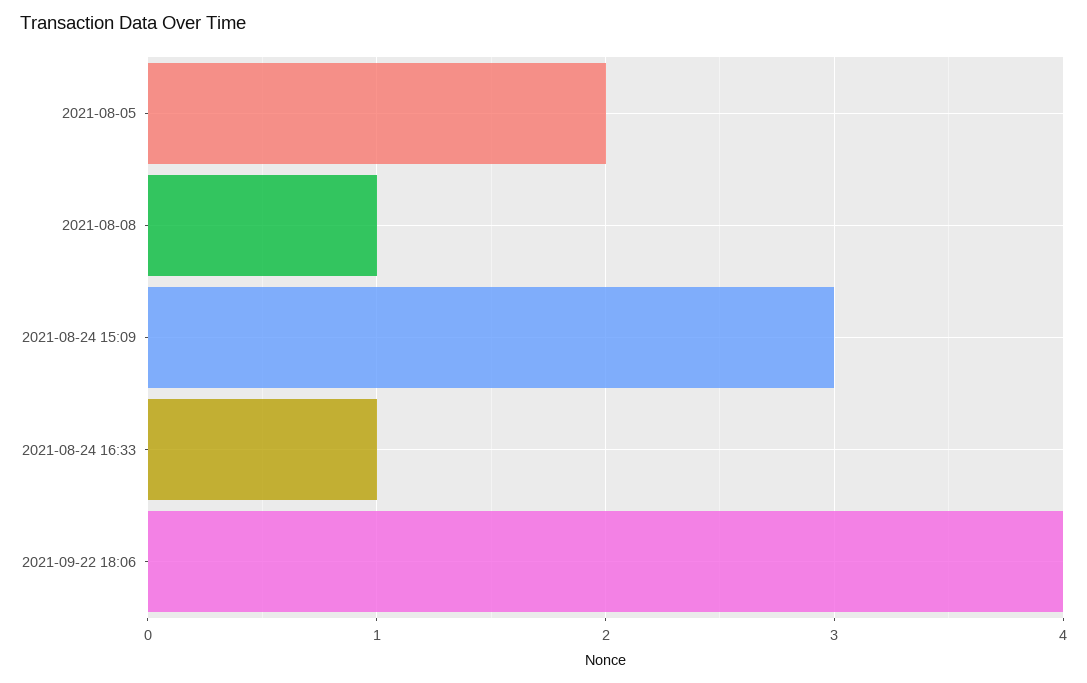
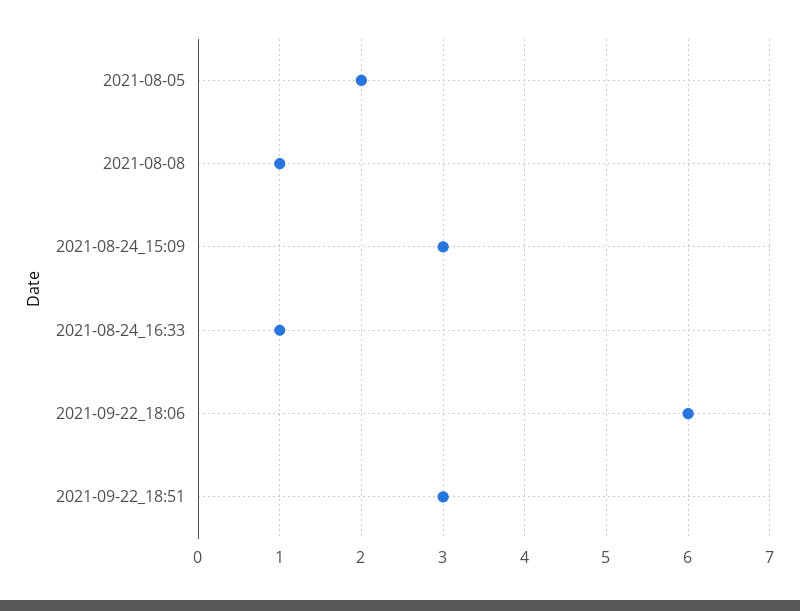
2021-09-22 18:06: 4 -> 6
2021-09-22_18:51: none -> 3

